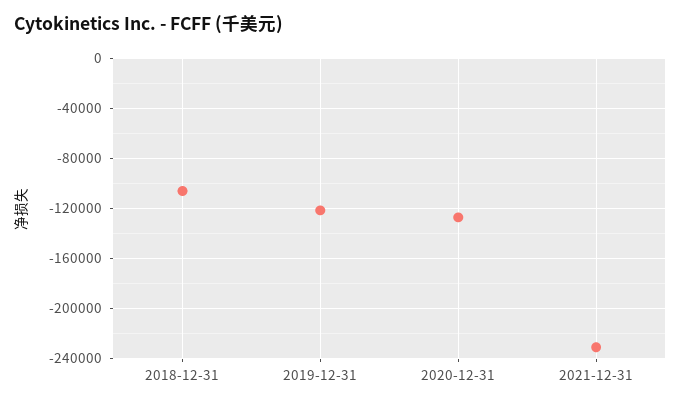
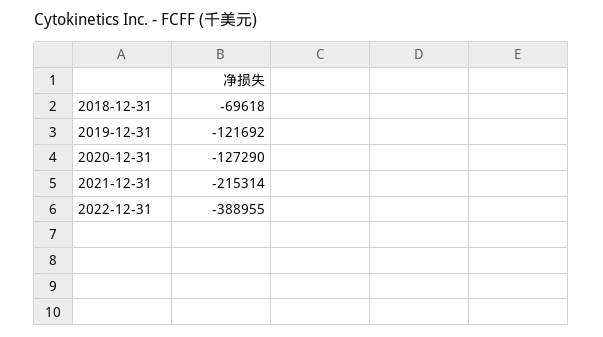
2018-12-31: -105000 -> -69618
2021-12-31: -230000 -> -215314
2022-12-31: none -> -388955

